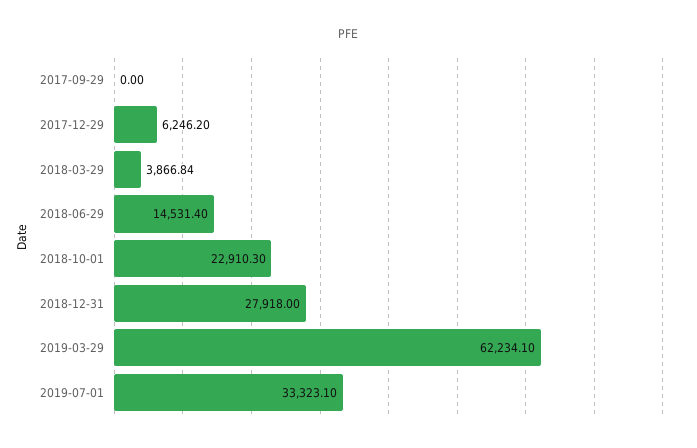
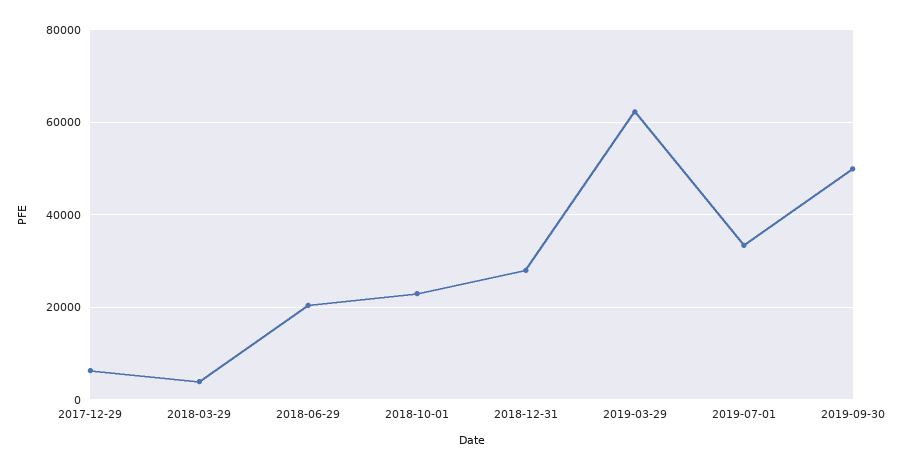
2017-09-29: 0 -> none
2018-06-29: 14531.4 -> 20000
2019-09-30: none -> 50000

